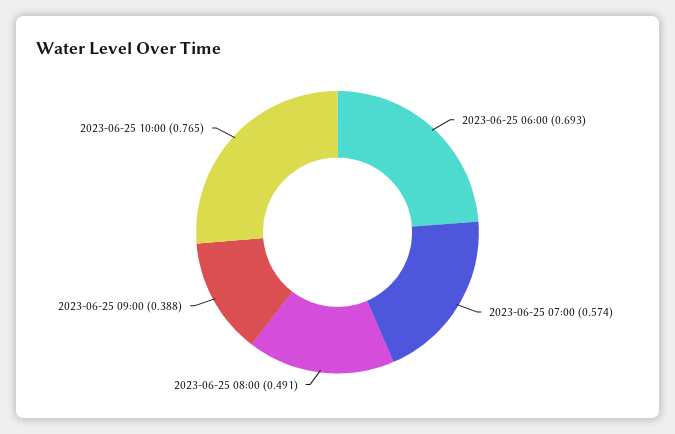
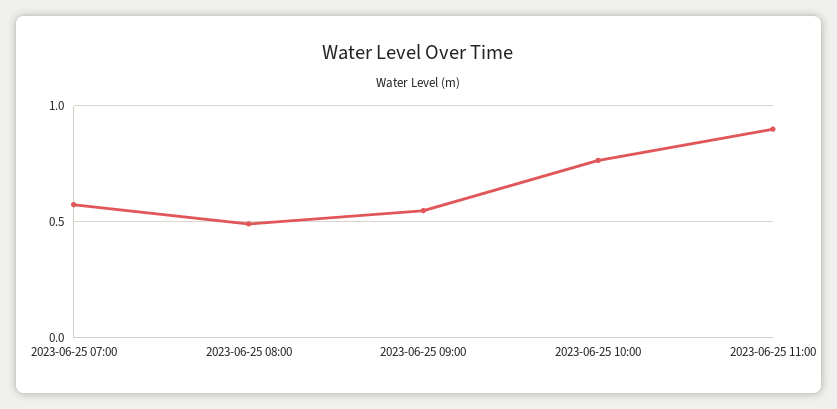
2023-06-25 06:00: 0.693 -> none
2023-06-25 09:00: 0.388 -> 0.55
2023-06-25 11:00: none -> 0.9

